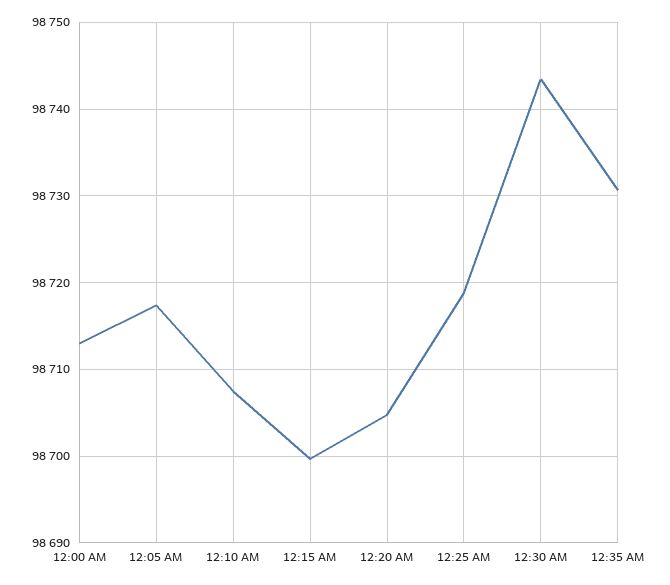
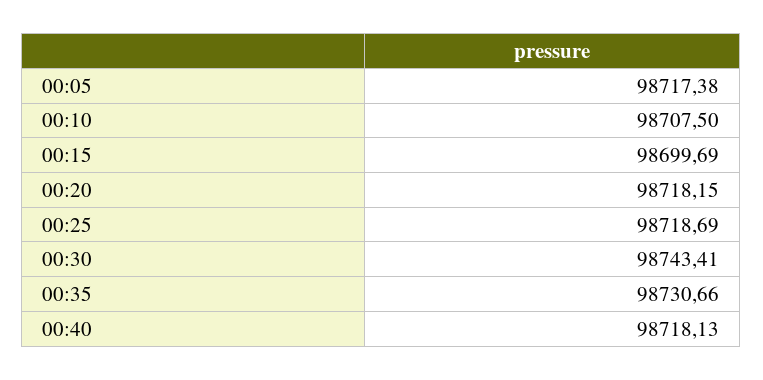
12:00 AM: 98713 -> none
12:20 AM: 98705 -> 98718.15
00:40: none -> 98718.13

